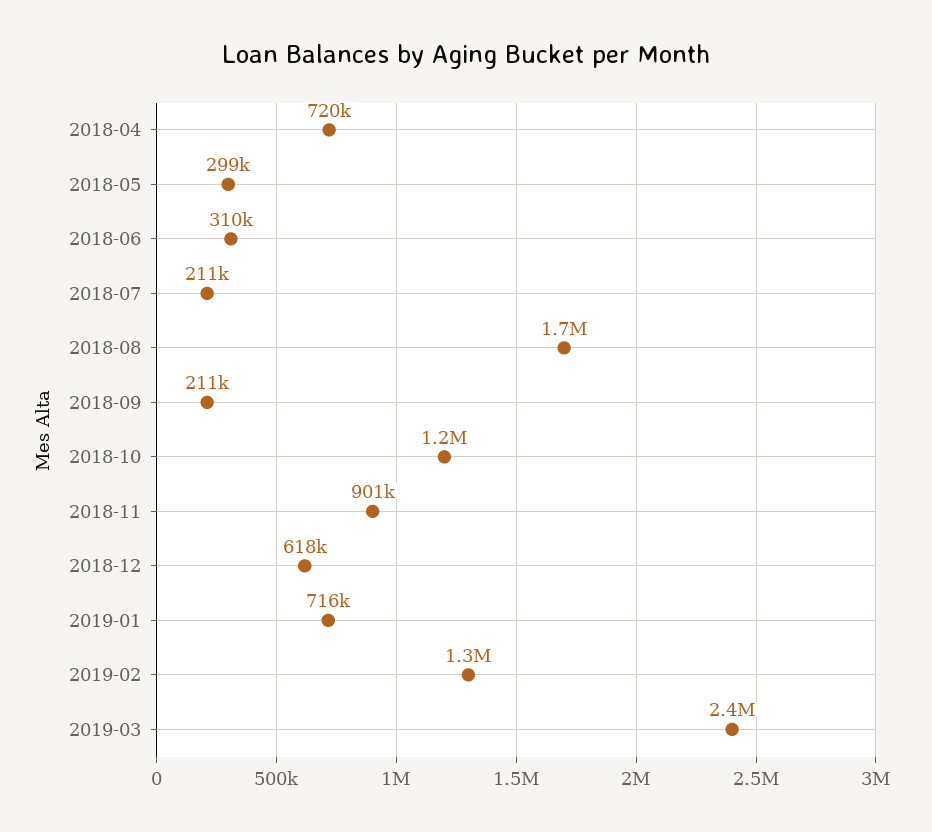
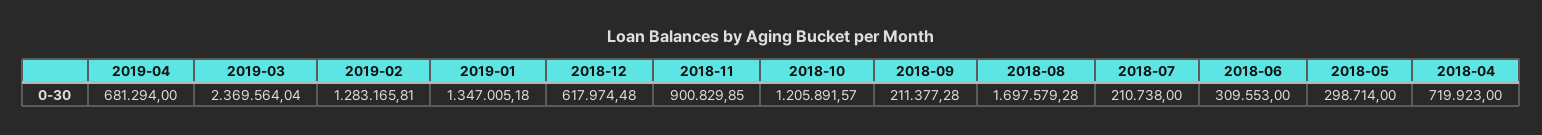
2019-01: 716000 -> 1347005.18
2019-04: none -> 681294

